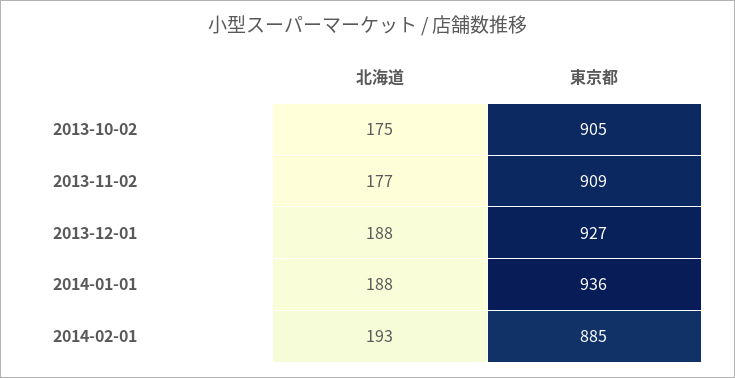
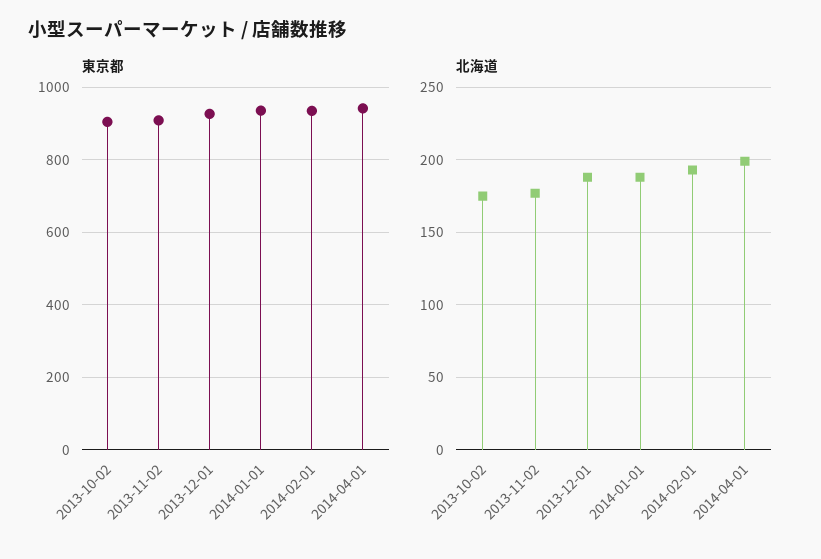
東京都, 2014-02-01: 885 -> 940
東京都, 2014-04-01: none -> 940
北海道, 2014-04-01: none -> 200

